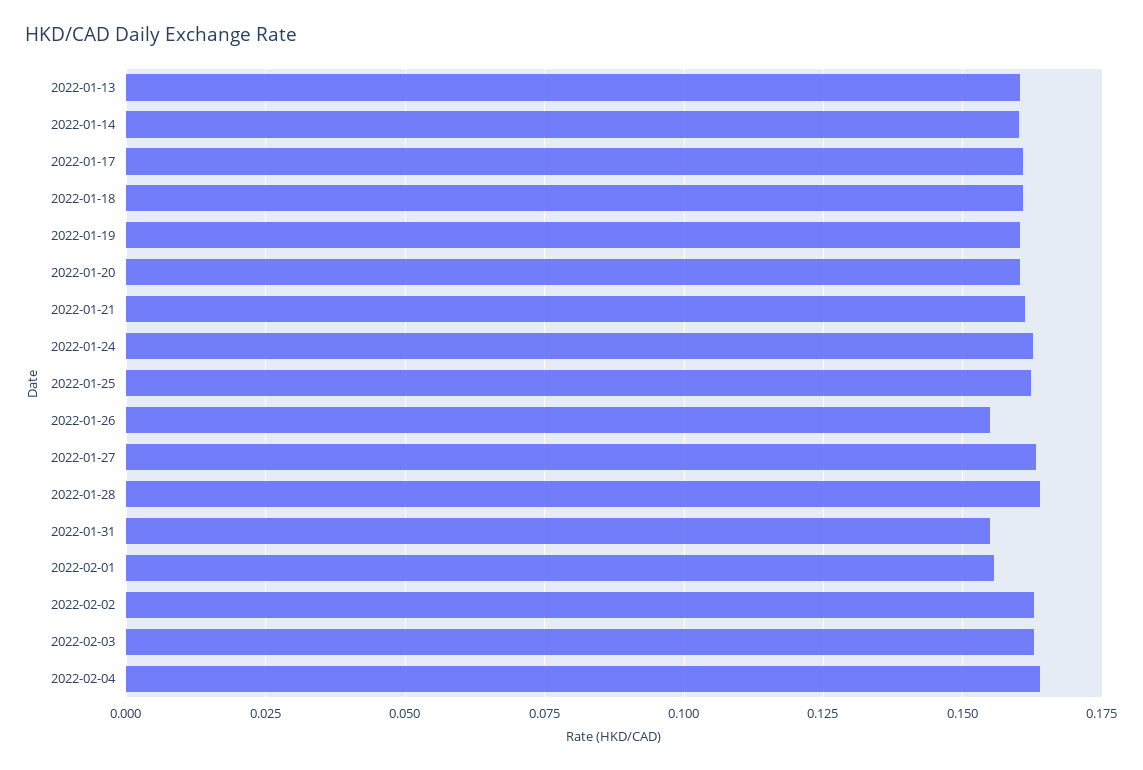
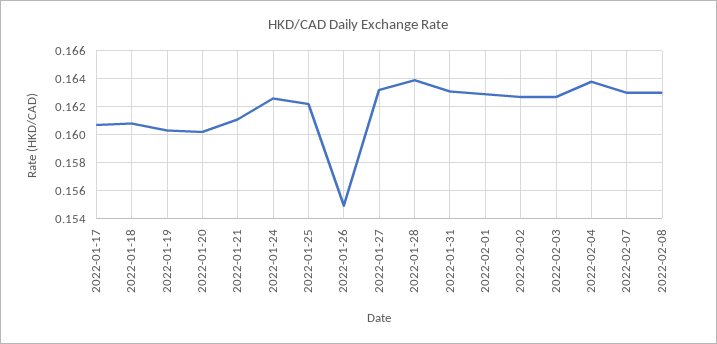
2022-01-13: 0.16 -> none
2022-01-14: 0.16 -> none
2022-01-31: 0.155 -> 0.163
2022-02-01: 0.155 -> 0.163
2022-02-07: none -> 0.163
2022-02-08: none -> 0.163

